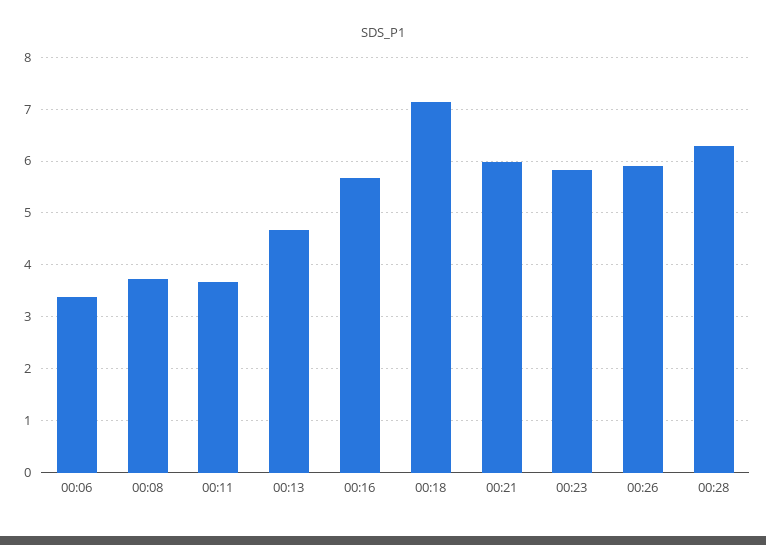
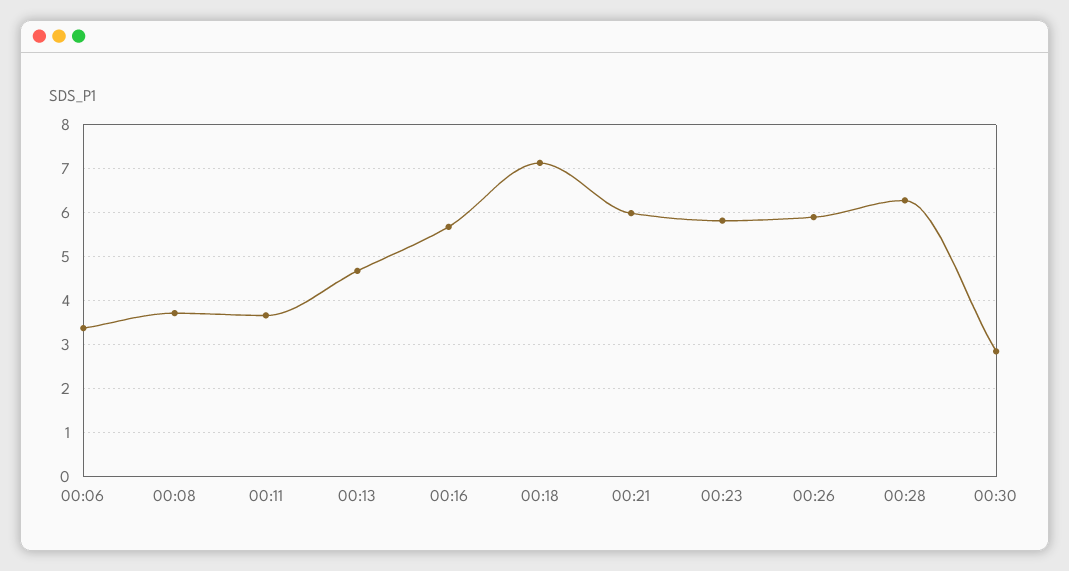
00:30: none -> 2.8

